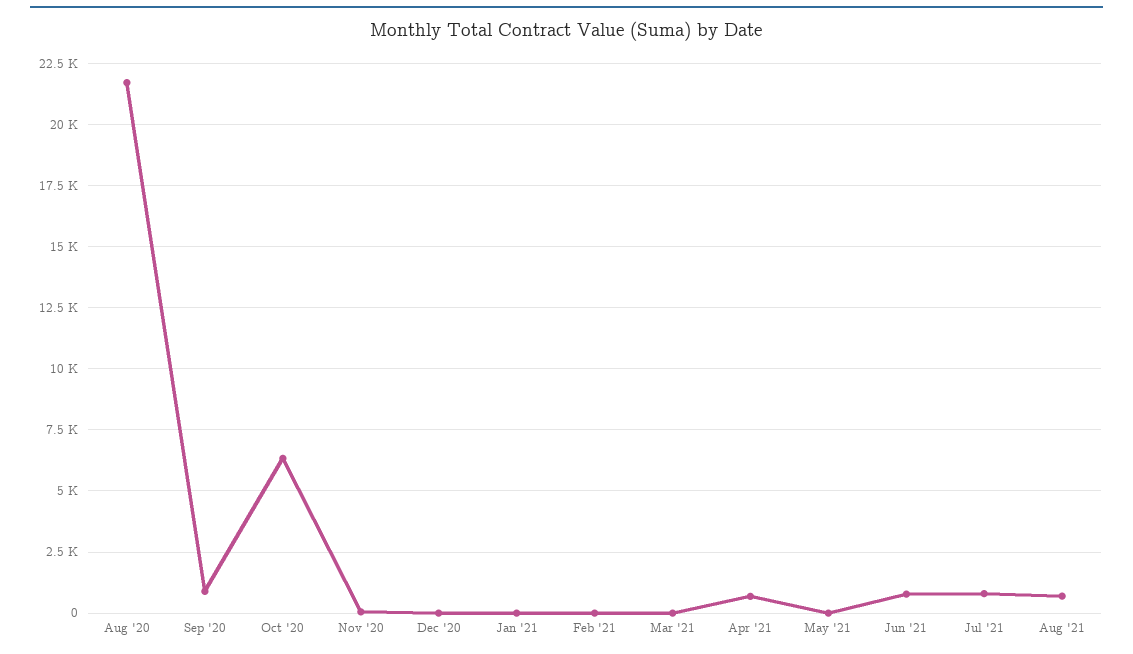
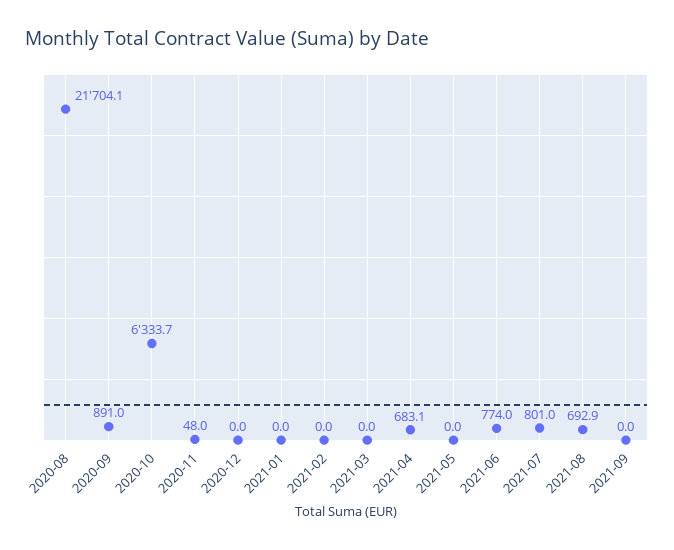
2021-09: none -> 0

